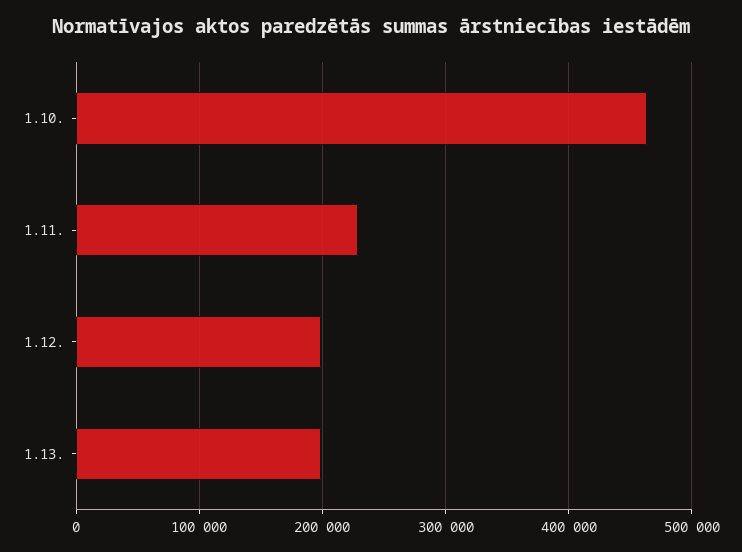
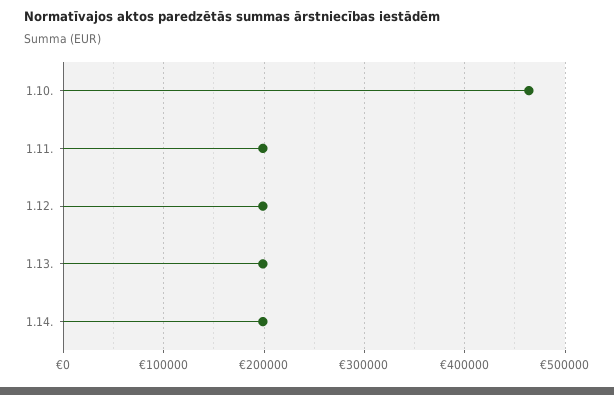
1.11.: 230000 -> 200000
1.14.: none -> 200000

